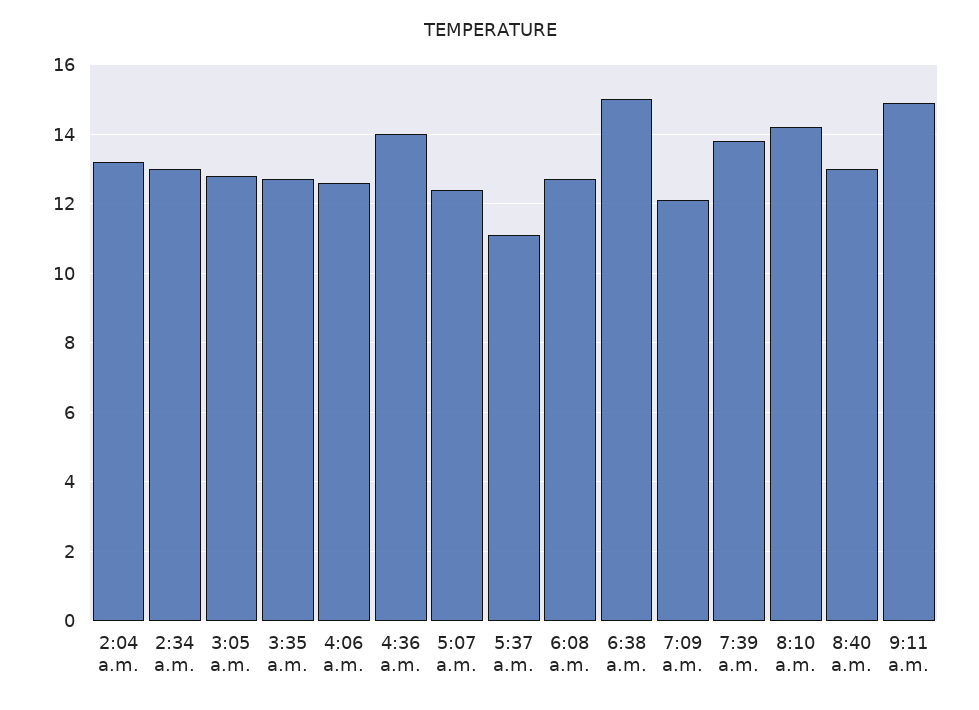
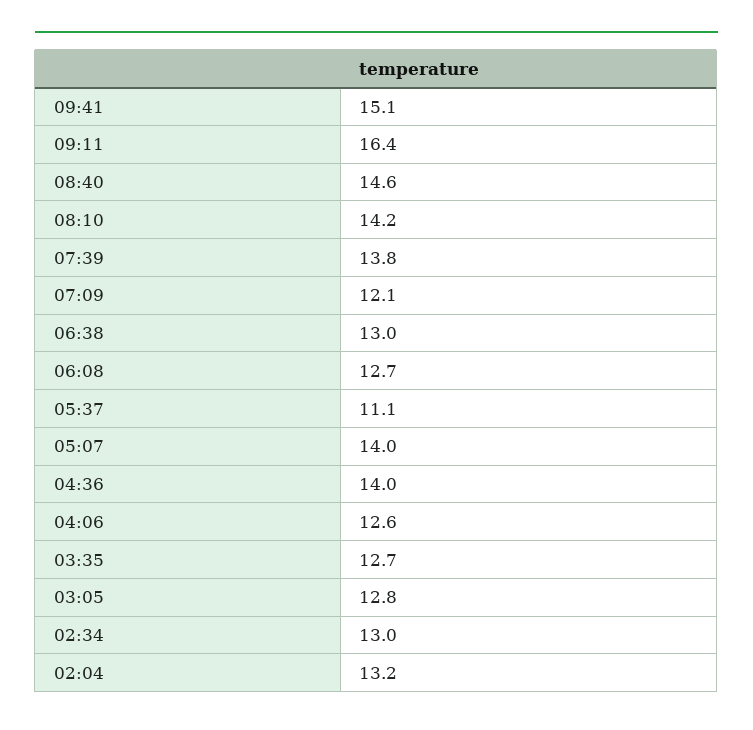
5:07 a.m.: 12.5 -> 14
6:38 a.m.: 15 -> 13
8:40 a.m.: 13 -> 14.6
9:11 a.m.: 15 -> 16.4
09:41: none -> 15.1

